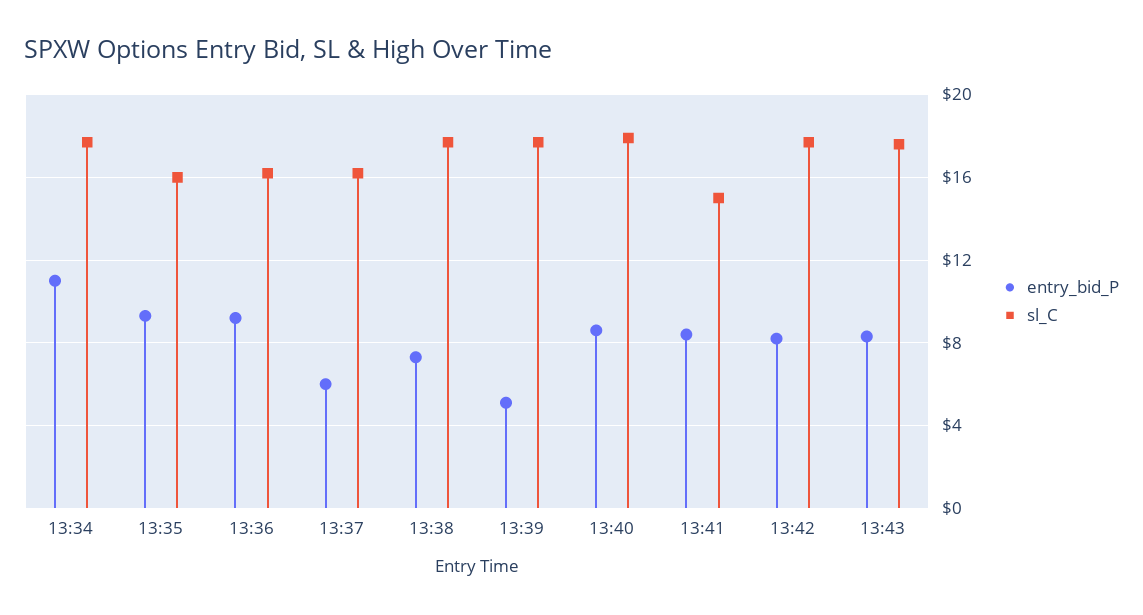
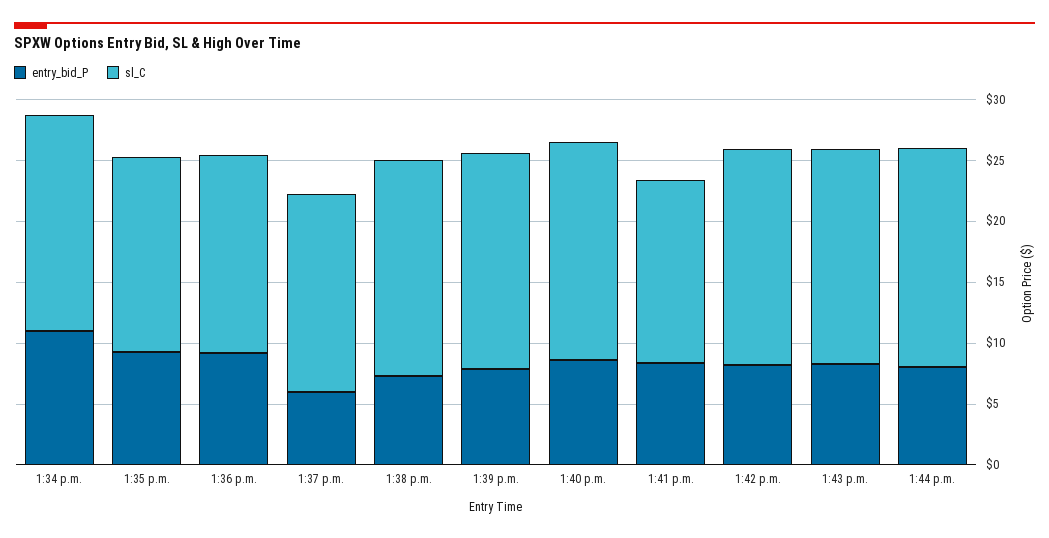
entry_bid_P, 13:39: 5 -> 8
entry_bid_P, 1:44 p.m.: none -> 8
sl_C, 1:44 p.m.: none -> 18

